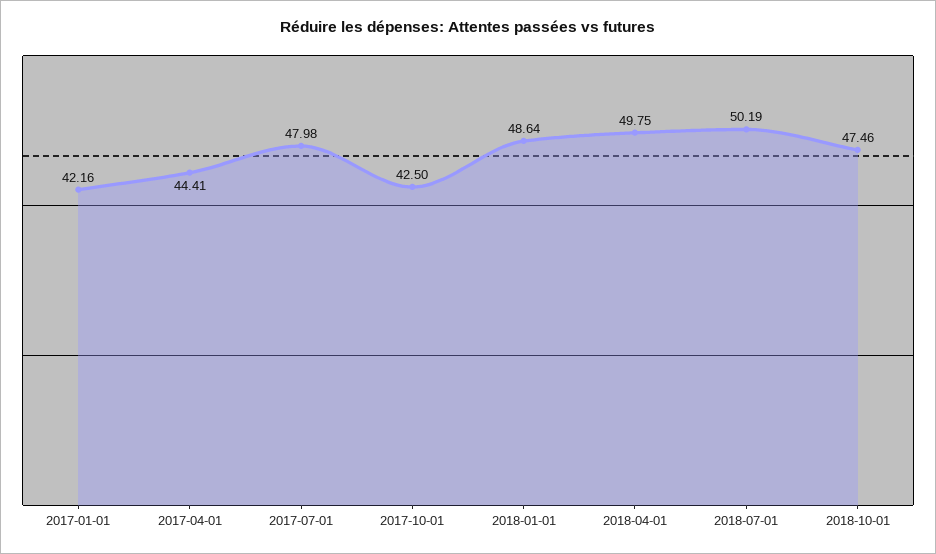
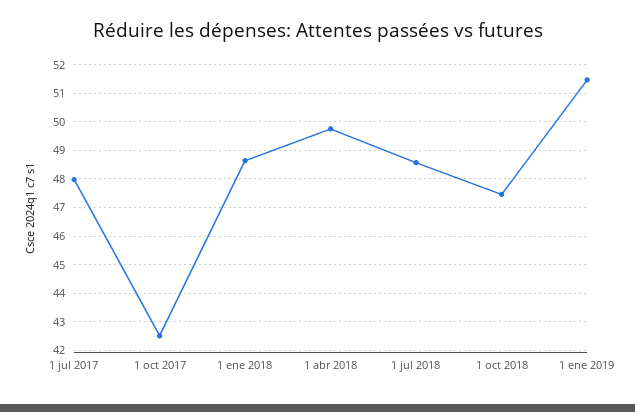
2017-01-01: 42.16 -> none
2017-04-01: 44.41 -> none
2018-07-01: 50.19 -> 48.5
1 ene 2019: none -> 51.5

